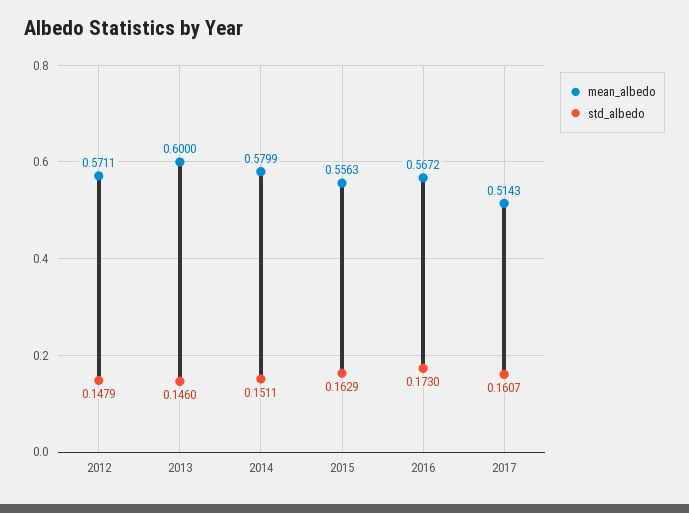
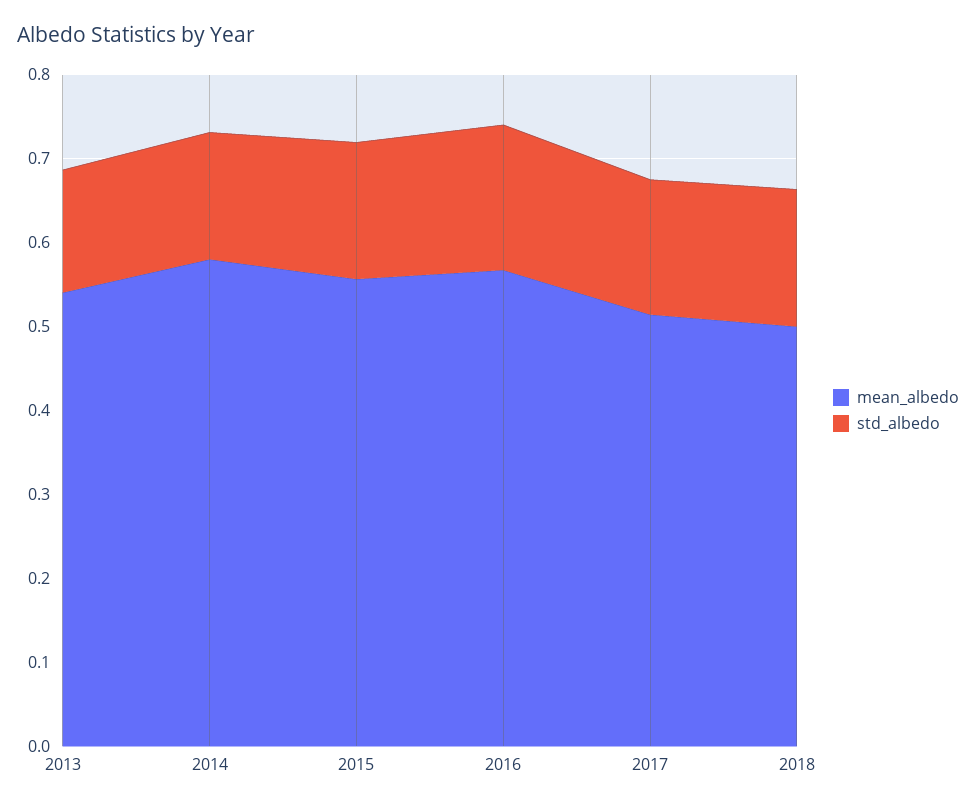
mean_albedo, 2012: 0.5711 -> none
std_albedo, 2012: 0.1479 -> none
mean_albedo, 2013: 0.6 -> 0.54
mean_albedo, 2018: none -> 0.5
std_albedo, 2018: none -> 0.16

